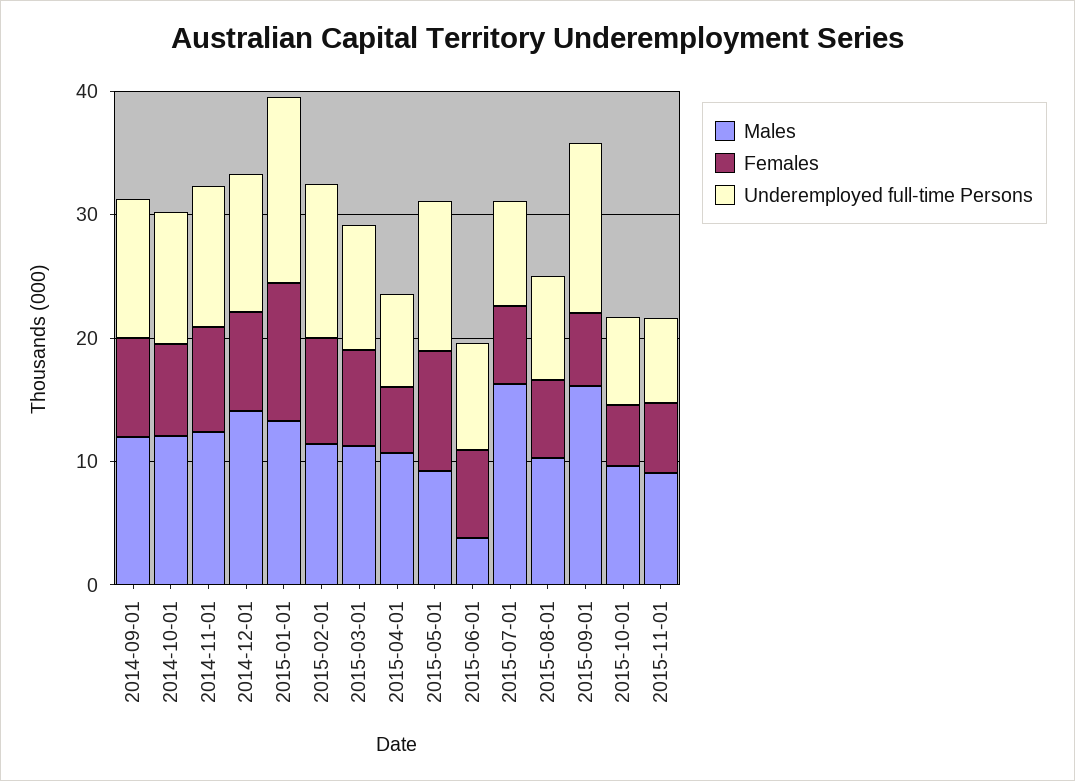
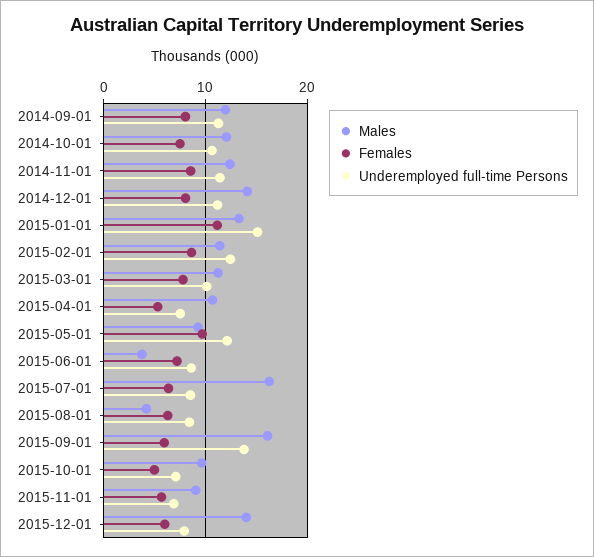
Males, 2015-08-01: 10 -> 4
Males, 2015-12-01: none -> 14
Females, 2015-12-01: none -> 6
Underemployed full-time Persons, 2015-12-01: none -> 8

